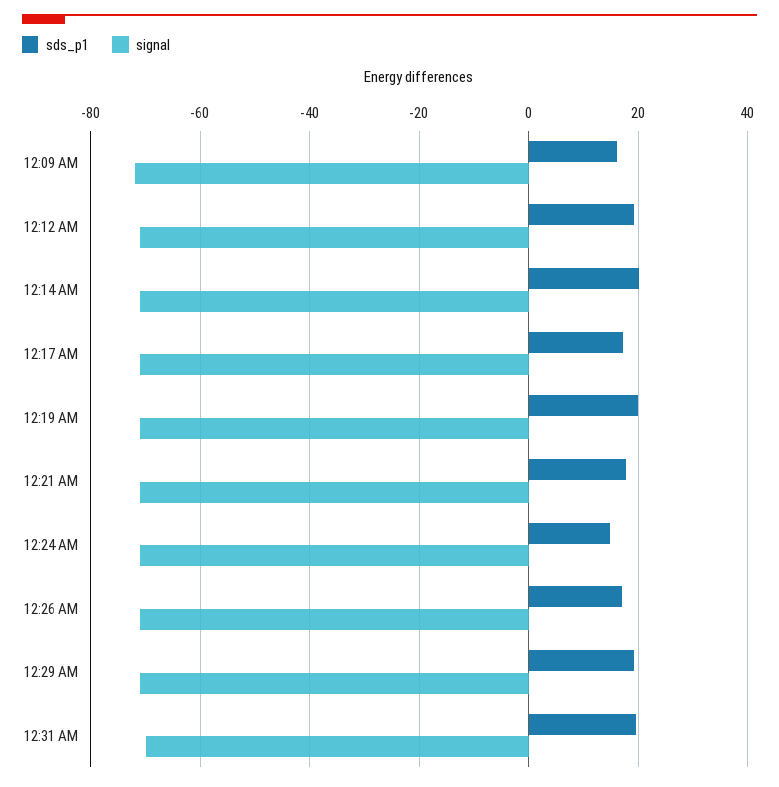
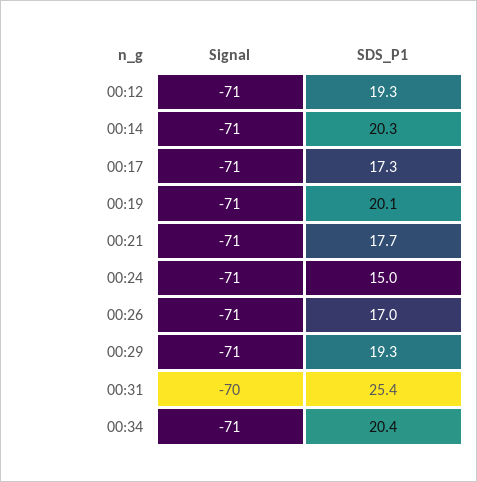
sds_p1, 12:09 AM: 16 -> none
signal, 12:09 AM: -72 -> none
sds_p1, 12:31 AM: 20 -> 25.4
signal, 00:34: none -> -71
sds_p1, 00:34: none -> 20.4

